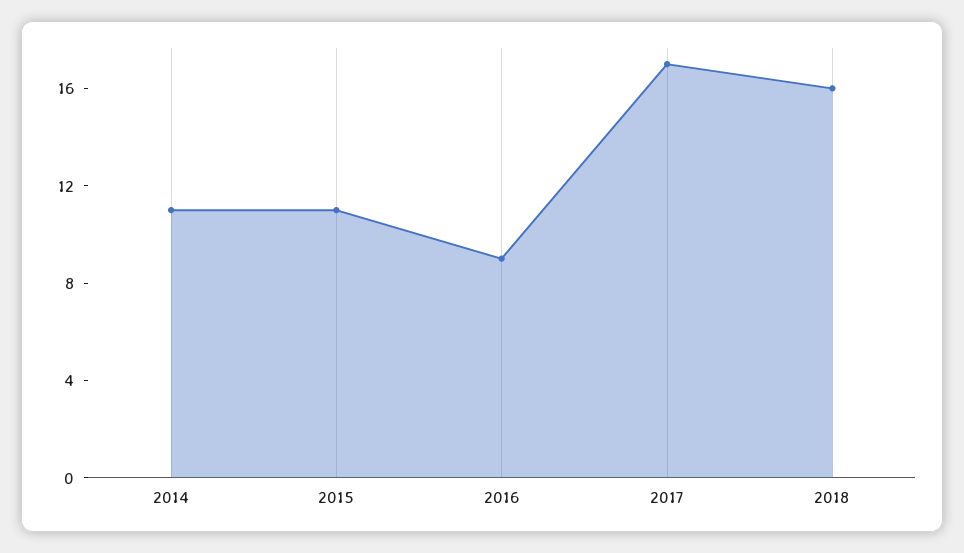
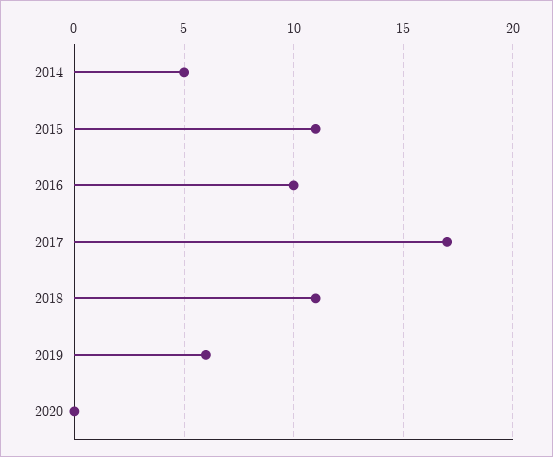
2014: 11 -> 5
2016: 9 -> 10
2018: 16 -> 11
2019: none -> 6
2020: none -> 0

